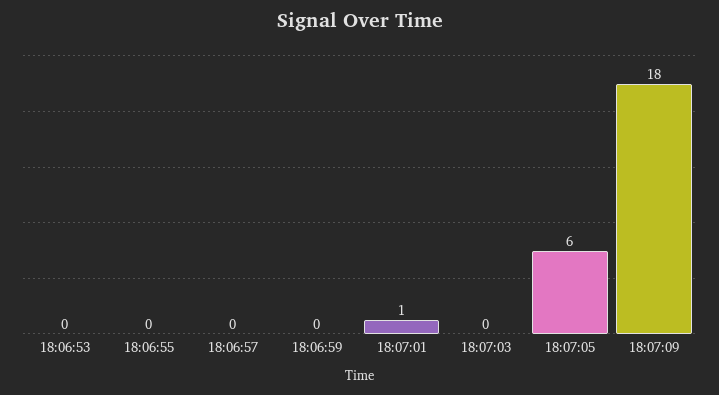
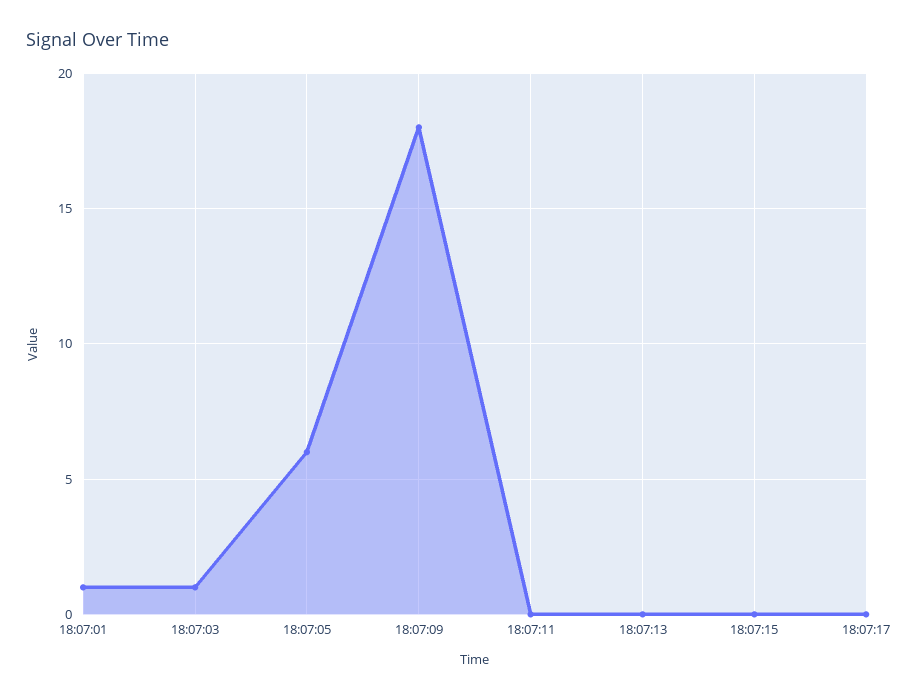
18:06:53: 0 -> none
18:06:55: 0 -> none
18:06:57: 0 -> none
18:06:59: 0 -> none
18:07:03: 0 -> 1
18:07:11: none -> 0
18:07:13: none -> 0
18:07:15: none -> 0
18:07:17: none -> 0

